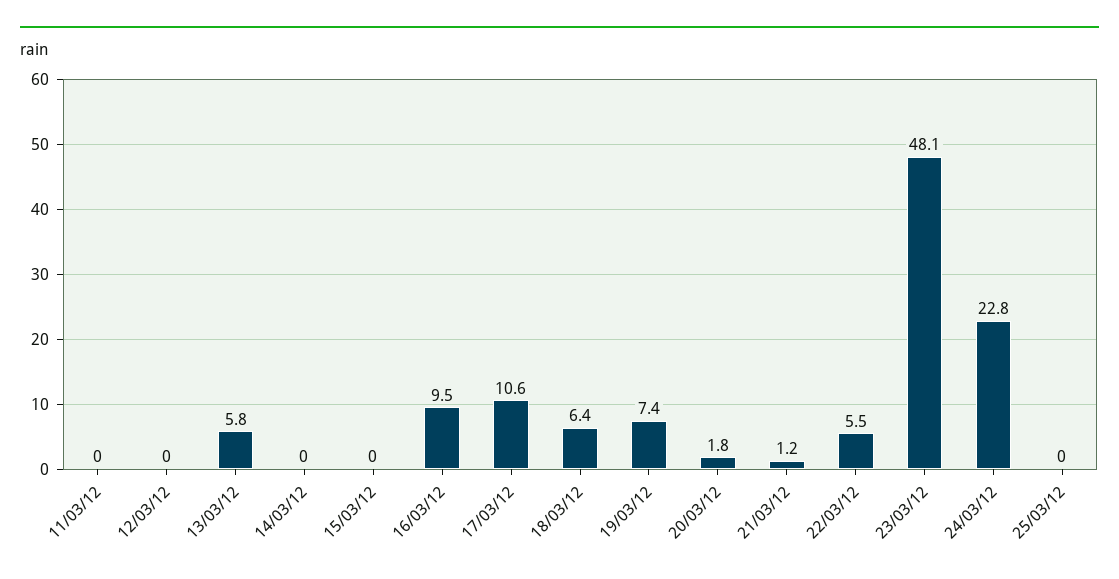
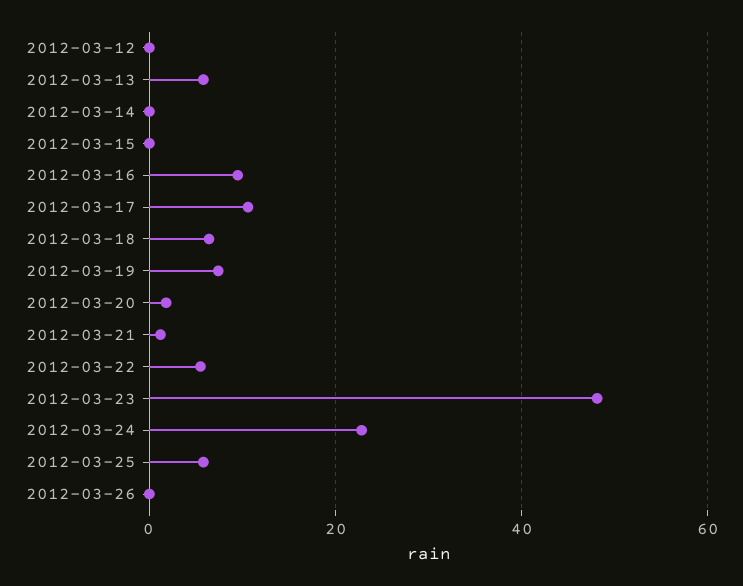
11/03/12: 0 -> none
25/03/12: 0 -> 6
2012-03-26: none -> 0

